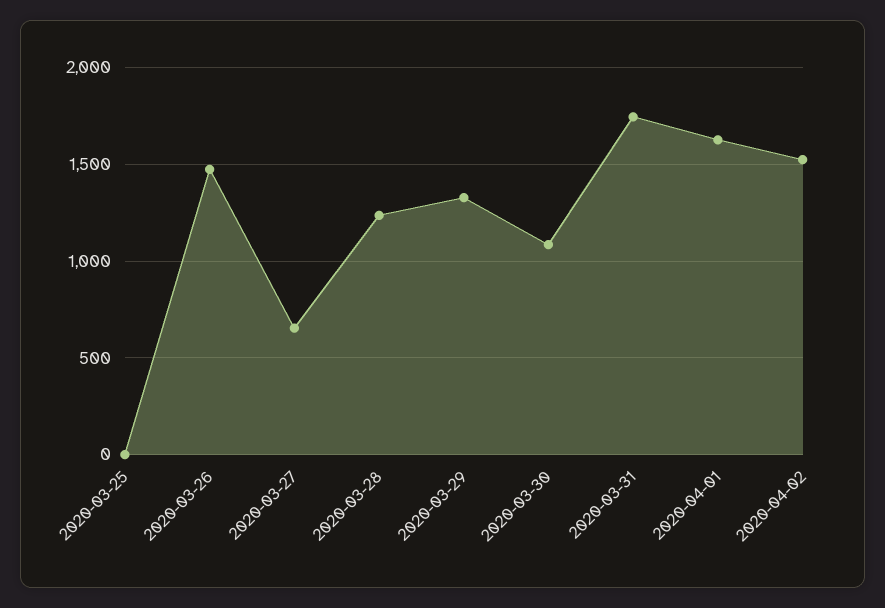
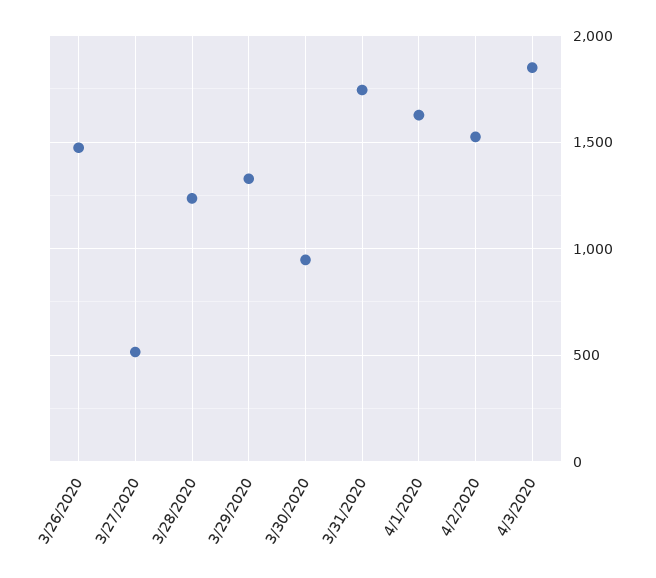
2020-03-25: 0 -> none
2020-03-27: 650 -> 500
2020-03-30: 1100 -> 950
4/3/2020: none -> 1850

